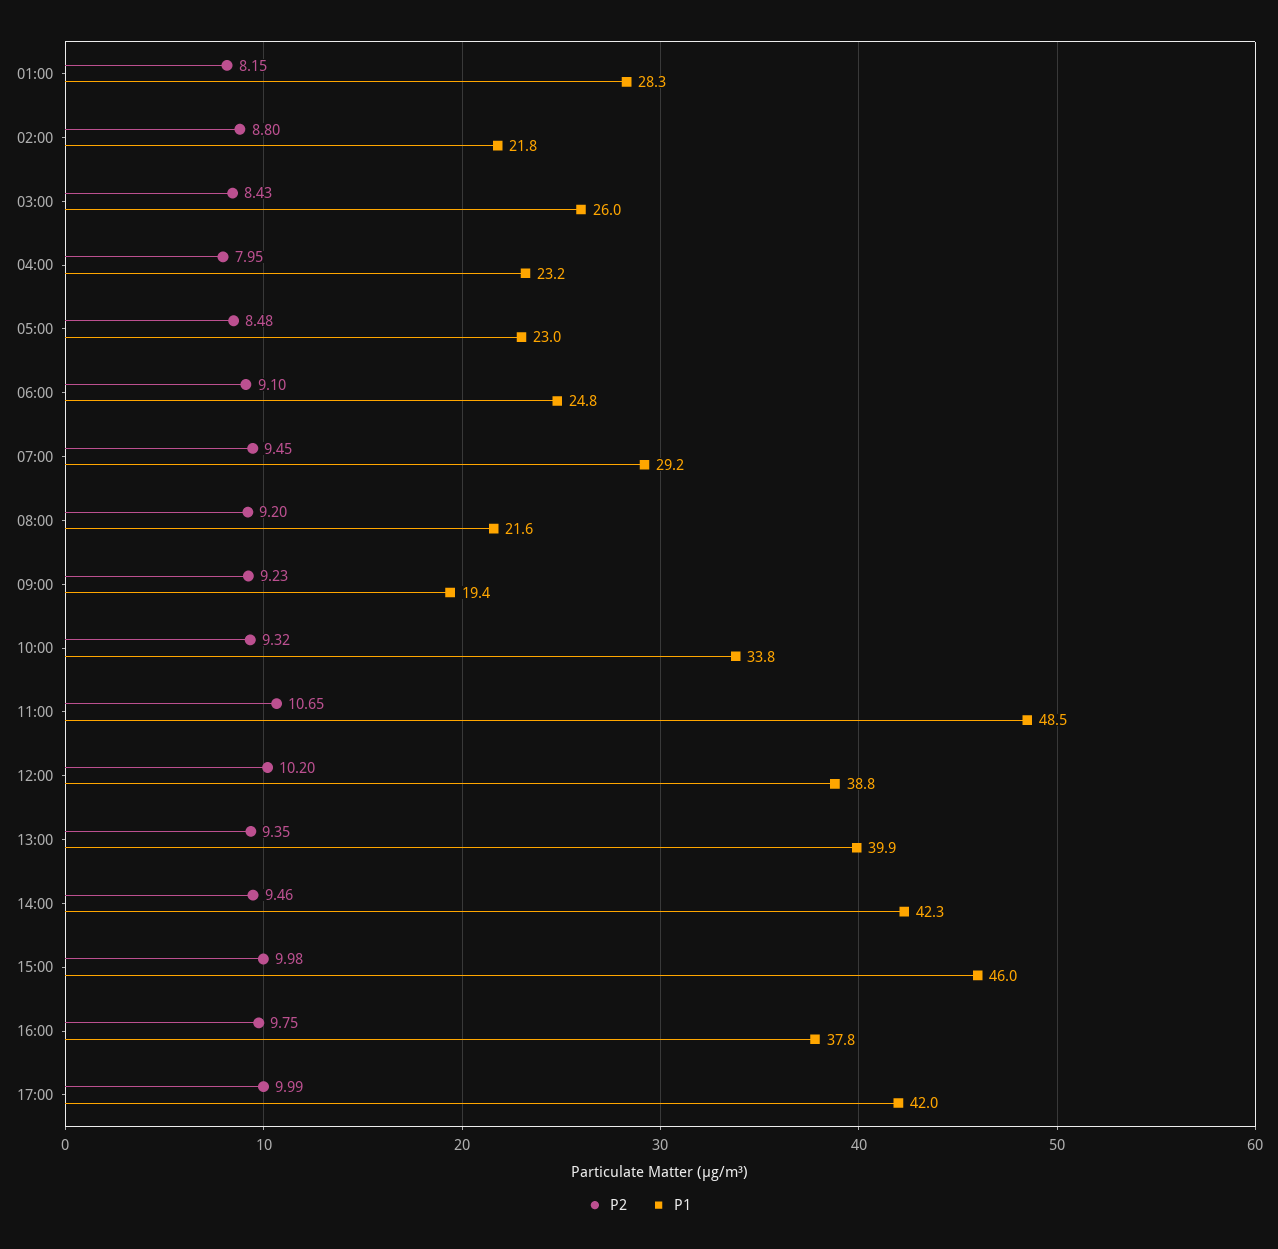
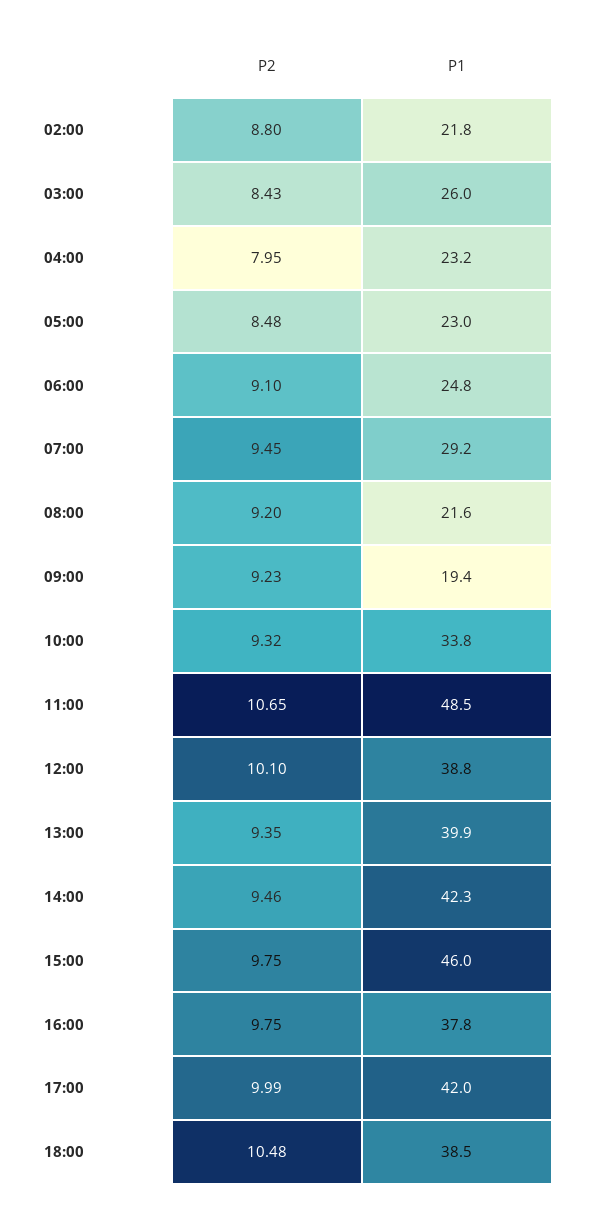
P2, 01:00: 8.15 -> none
P1, 01:00: 28.3 -> none
P2, 12:00: 10.2 -> 10.1
P2, 15:00: 9.98 -> 9.75
P2, 18:00: none -> 10.48
P1, 18:00: none -> 38.5

